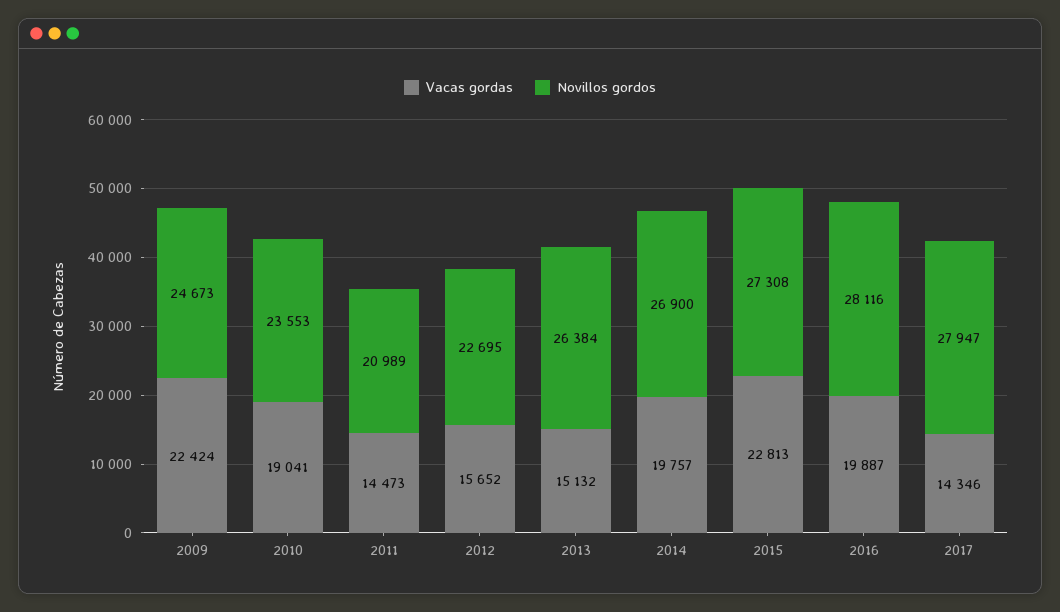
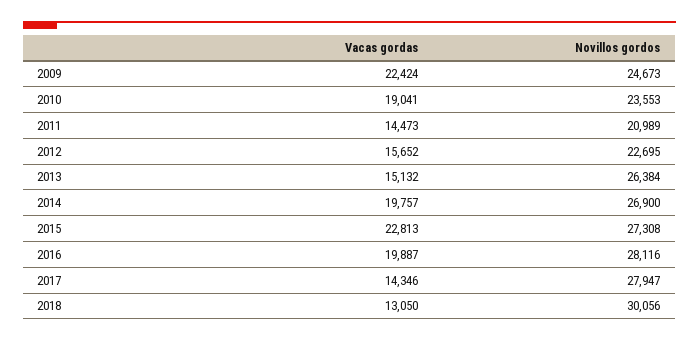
Vacas gordas, 2018: none -> 13050
Novillos gordos, 2018: none -> 30056

